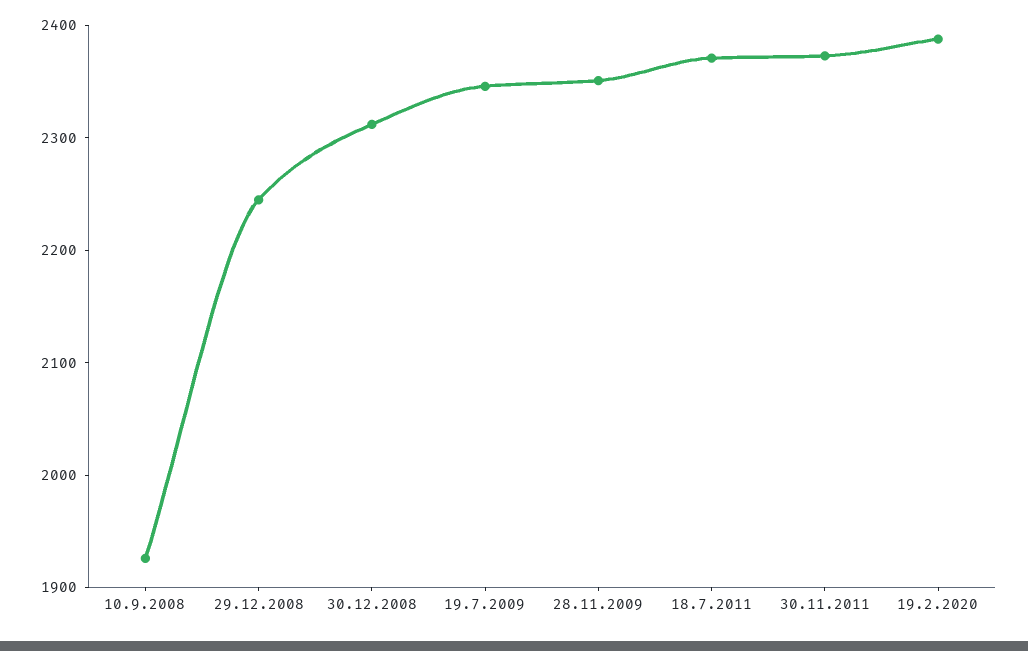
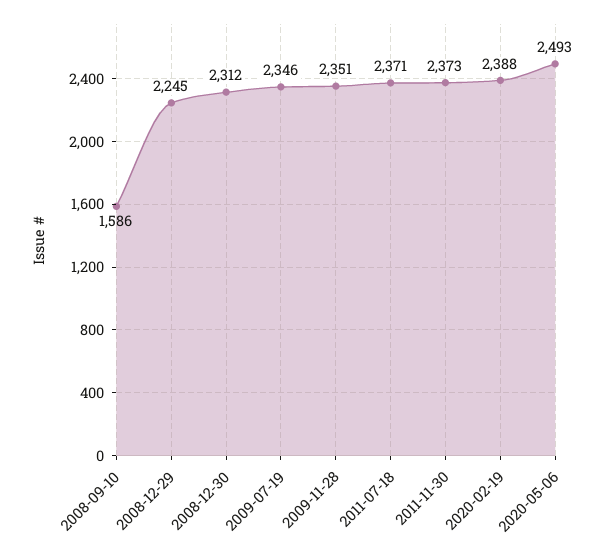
10.9.2008: 1920 -> 1586
2020-05-06: none -> 2493

